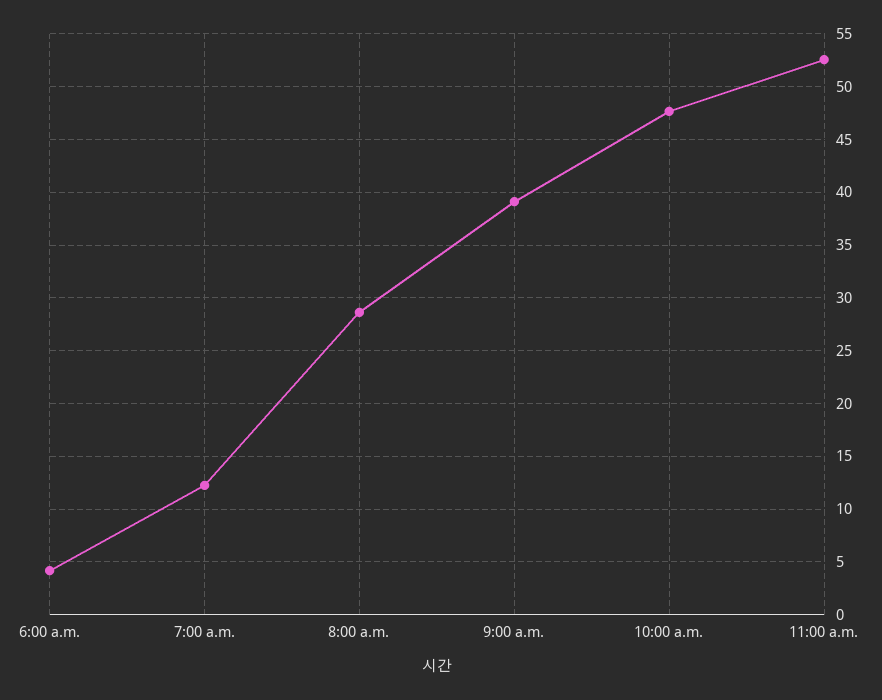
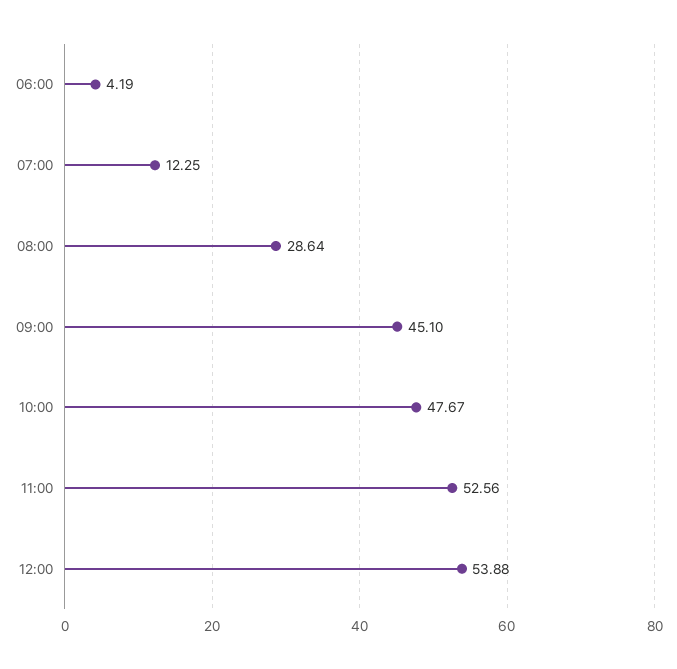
9:00 a.m.: 39 -> 45.1
12:00: none -> 53.88

